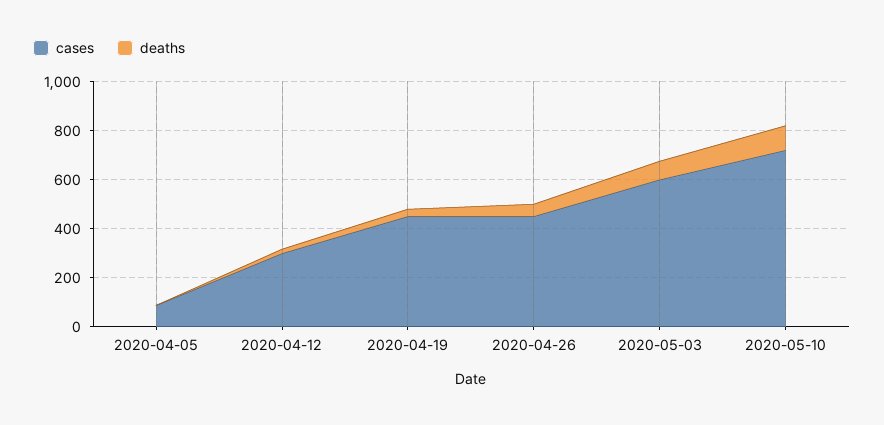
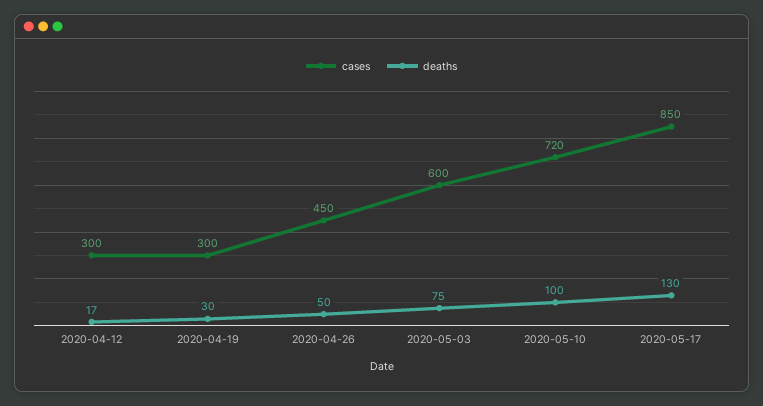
cases, 2020-04-05: 100 -> none
deaths, 2020-04-05: 0 -> none
cases, 2020-04-19: 450 -> 300
cases, 2020-05-17: none -> 850
deaths, 2020-05-17: none -> 130

